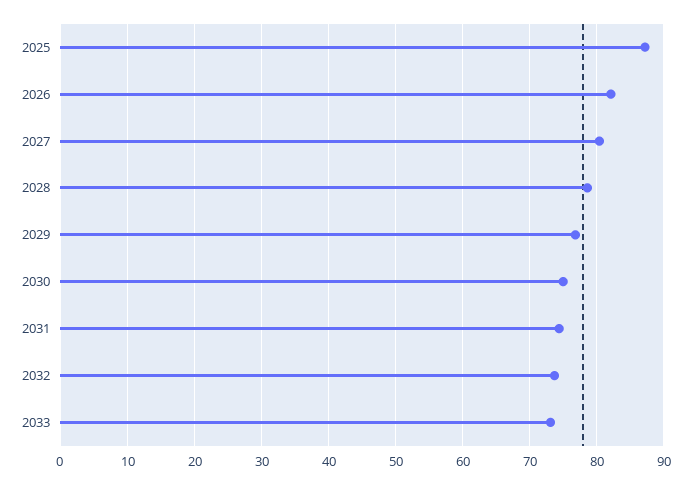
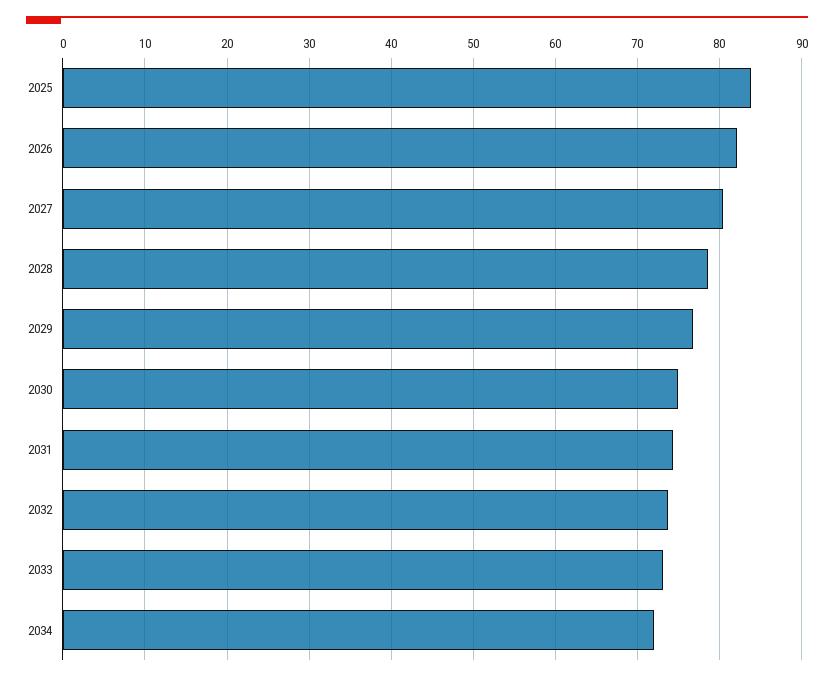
2025: 87 -> 84
2034: none -> 72

